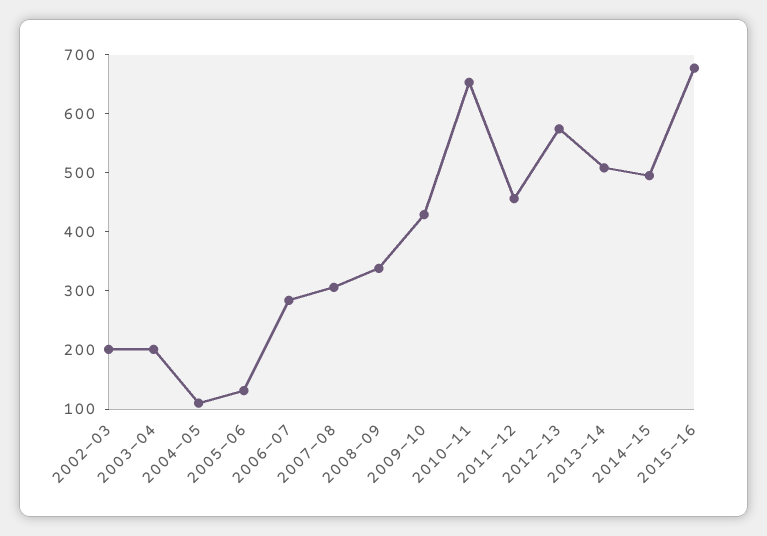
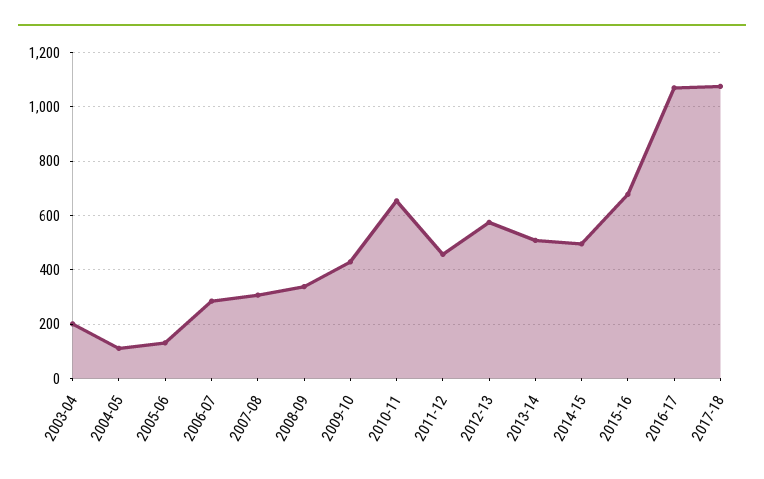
2002-03: 200 -> none
2016-17: none -> 1075
2017-18: none -> 1075

